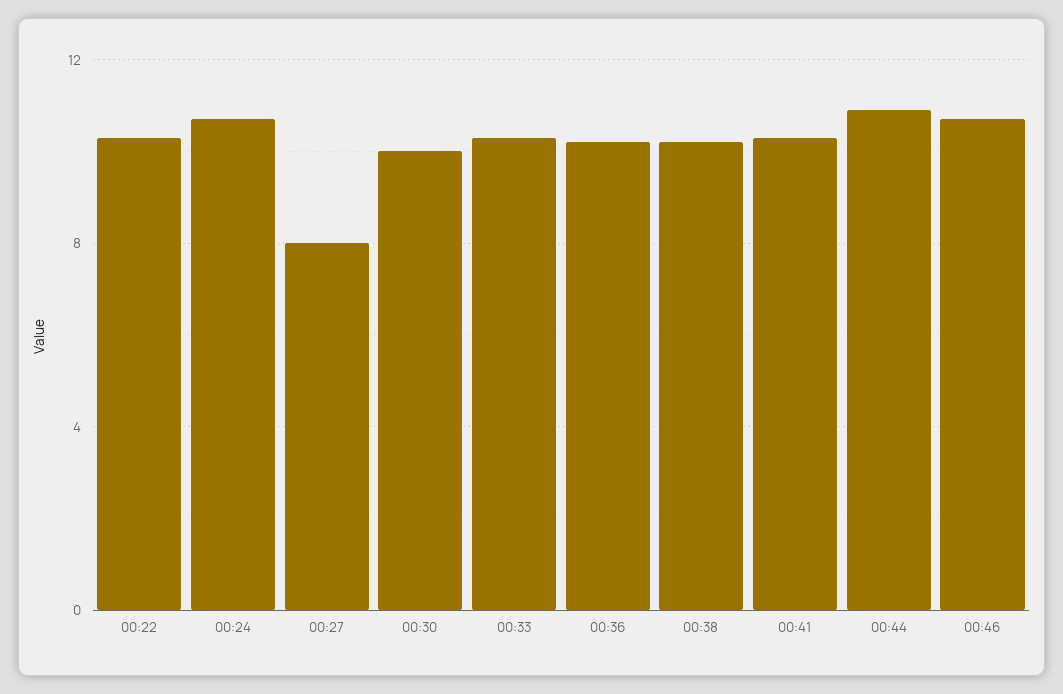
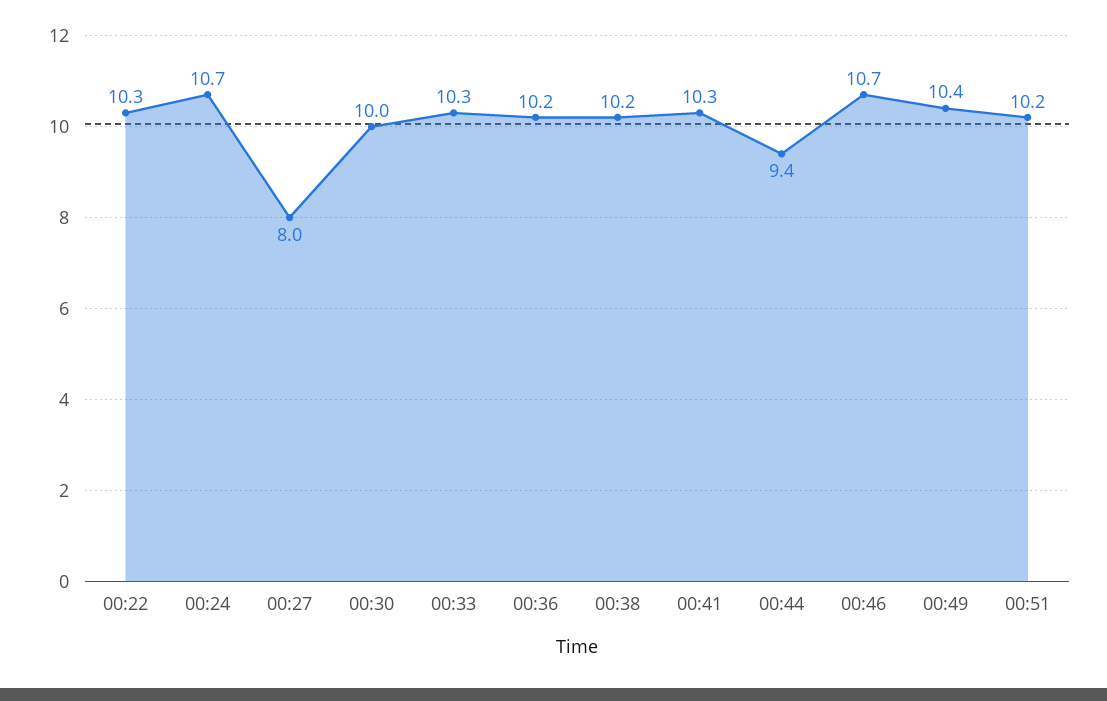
00:44: 11 -> 9.4
00:49: none -> 10.4
00:51: none -> 10.2

